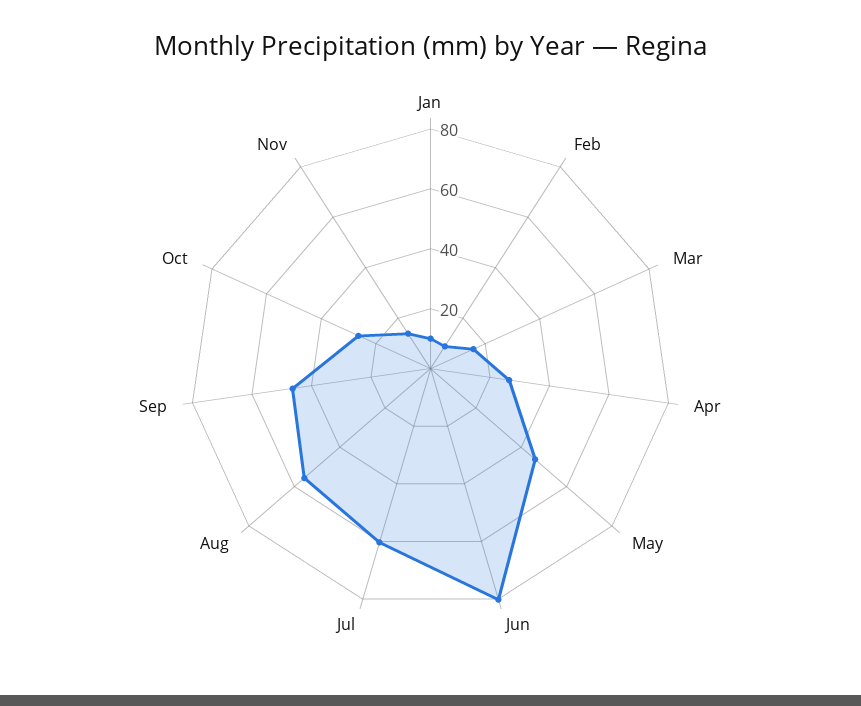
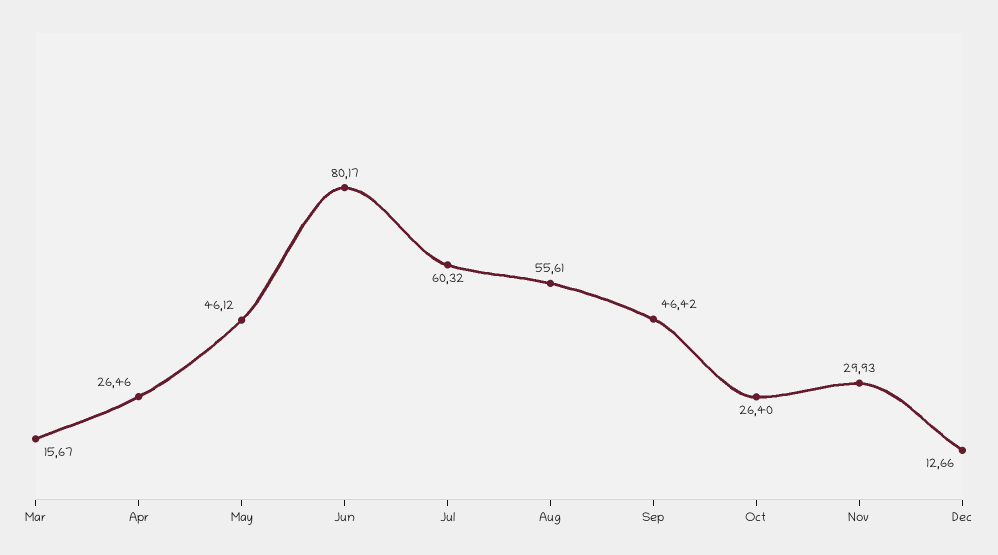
Jan: 10 -> none
Feb: 10 -> none
Nov: 15 -> 29.93
Dec: none -> 12.66

